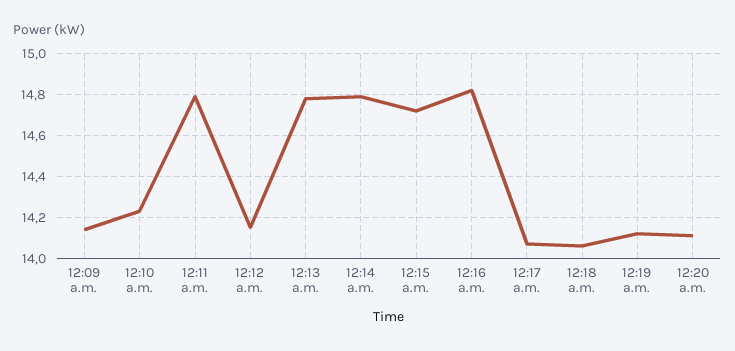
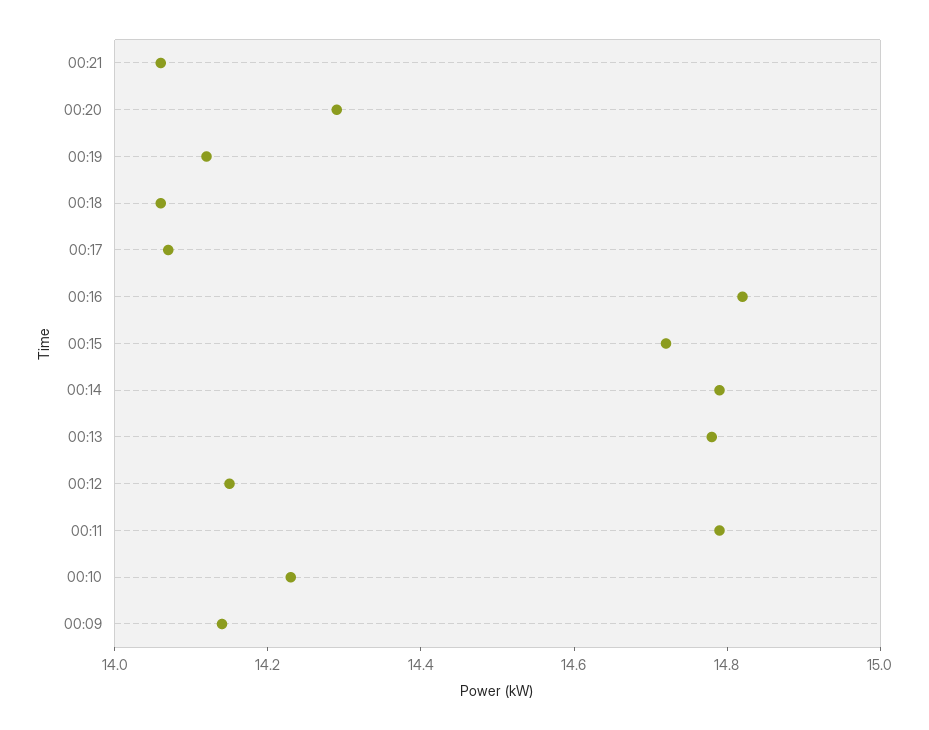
12:20 a.m.: 14.1 -> 14.3
00:21: none -> 14.05

